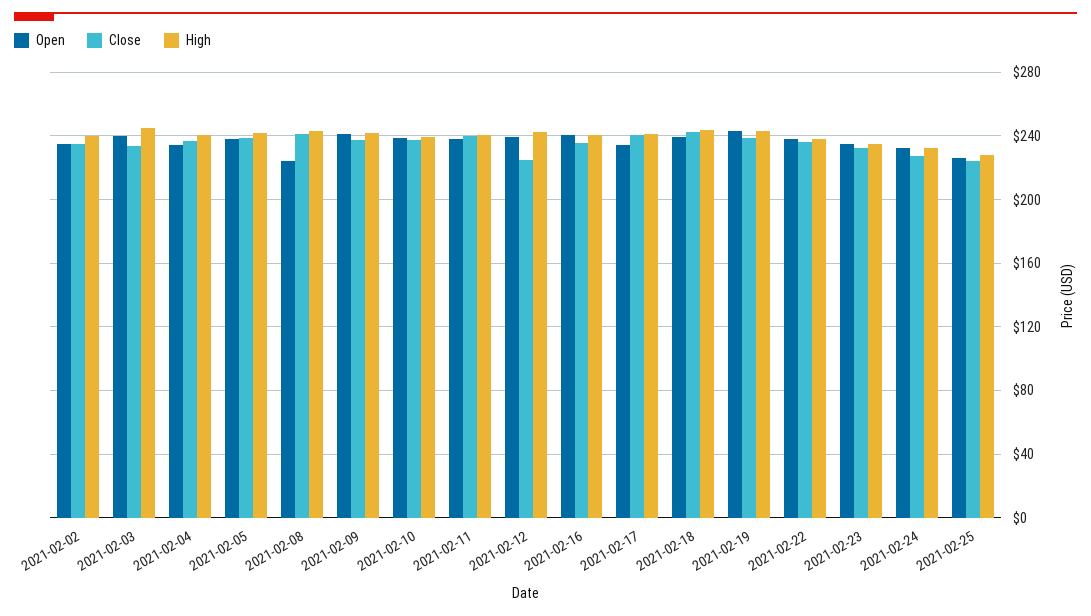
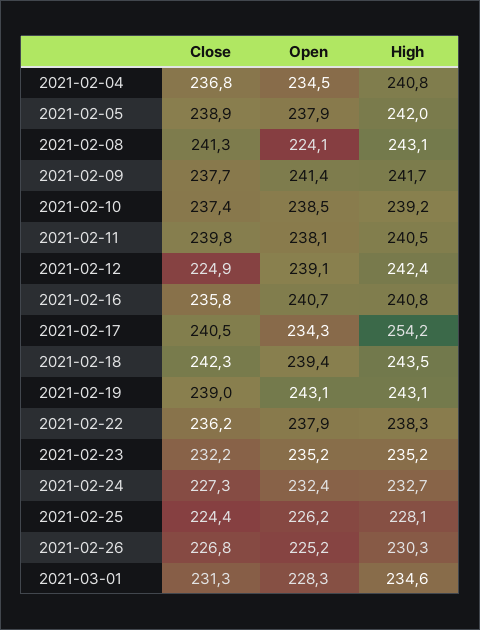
Open, 2021-02-02: 235 -> none
Close, 2021-02-02: 235 -> none
High, 2021-02-02: 240 -> none
Open, 2021-02-03: 240 -> none
Close, 2021-02-03: 235 -> none
High, 2021-02-03: 245 -> none
High, 2021-02-17: 240 -> 254.2
Close, 2021-02-26: none -> 226.8
Open, 2021-02-26: none -> 225.2
High, 2021-02-26: none -> 230.3
Close, 2021-03-01: none -> 231.3
Open, 2021-03-01: none -> 228.3
High, 2021-03-01: none -> 234.6

